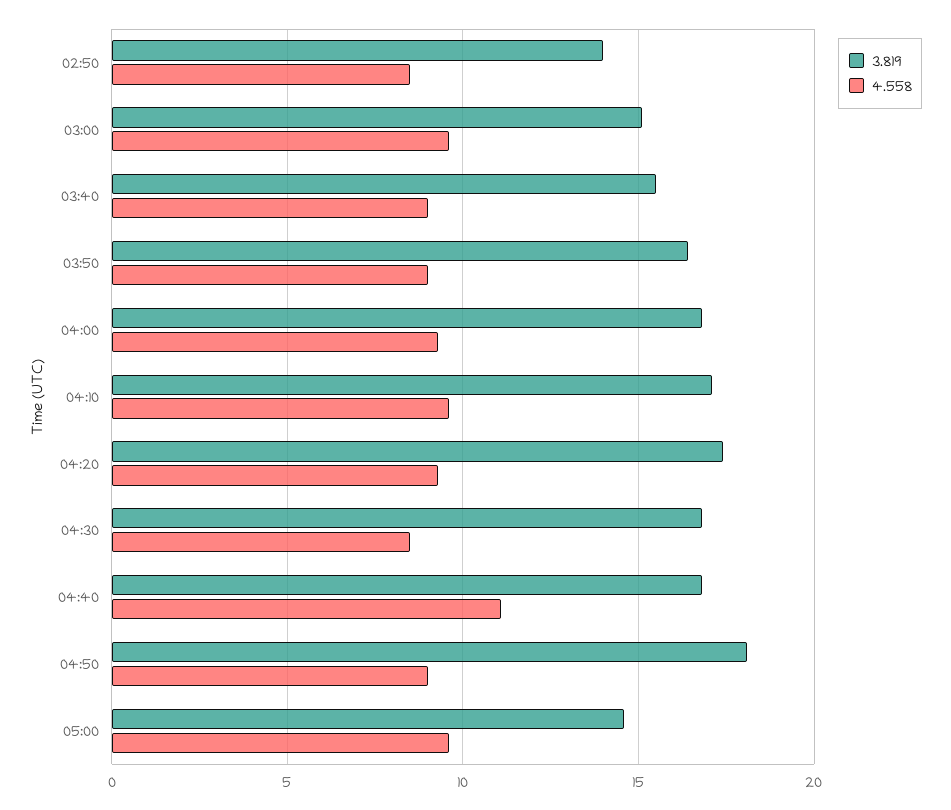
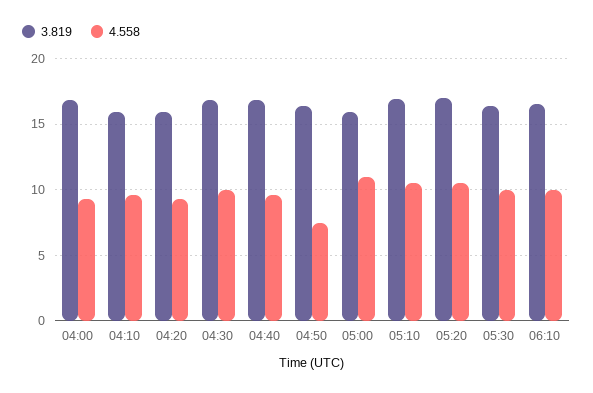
3.819, 02:50: 14 -> none
4.558, 02:50: 8.5 -> none
3.819, 03:00: 15 -> none
4.558, 03:00: 9.5 -> none
3.819, 03:40: 15.5 -> none
4.558, 03:40: 9 -> none
3.819, 03:50: 16.5 -> none
4.558, 03:50: 9 -> none
3.819, 04:10: 17 -> 16
3.819, 04:20: 17.5 -> 16
4.558, 04:30: 8.5 -> 10
4.558, 04:40: 11 -> 9.5
3.819, 04:50: 18 -> 16.5
4.558, 04:50: 9 -> 7.5
3.819, 05:00: 14.5 -> 16
4.558, 05:00: 9.5 -> 11
3.819, 05:10: none -> 17
4.558, 05:10: none -> 10.5
3.819, 05:20: none -> 17
4.558, 05:20: none -> 10.5
3.819, 05:30: none -> 16.5
4.558, 05:30: none -> 10
3.819, 06:10: none -> 16.5
4.558, 06:10: none -> 10

